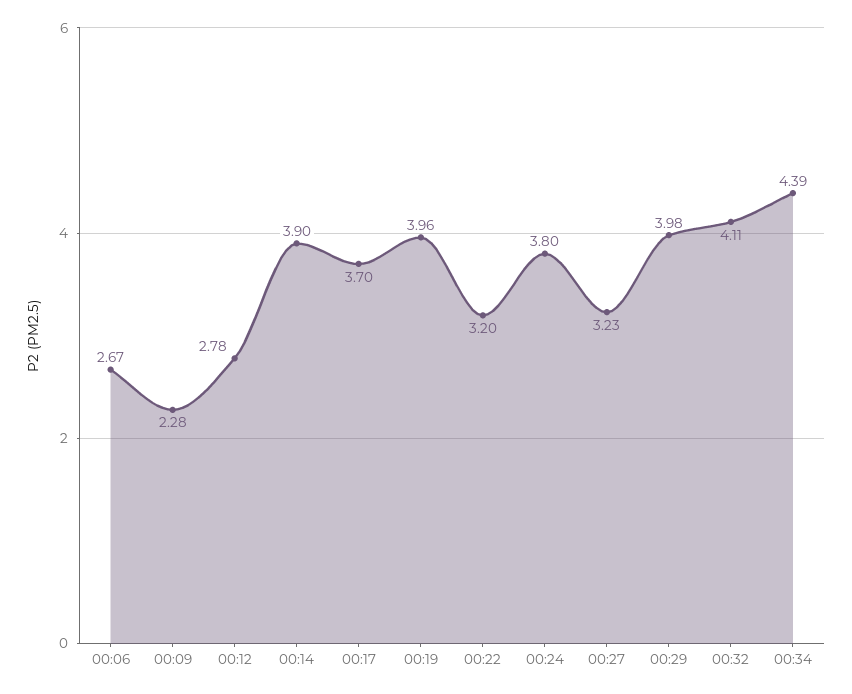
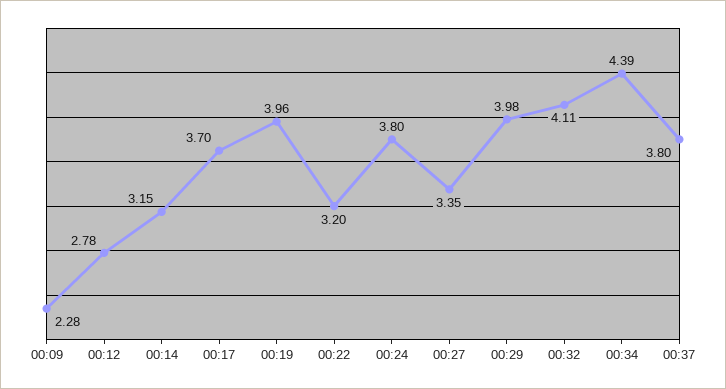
00:06: 2.67 -> none
00:14: 3.9 -> 3.15
00:27: 3.23 -> 3.35
00:37: none -> 3.8

